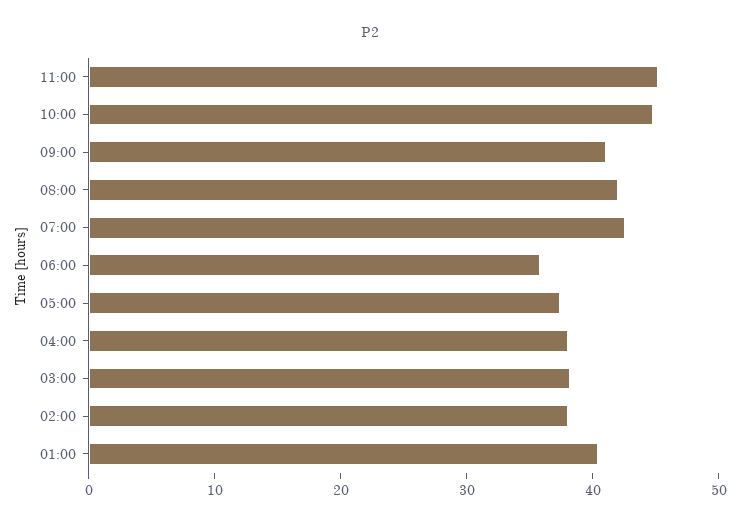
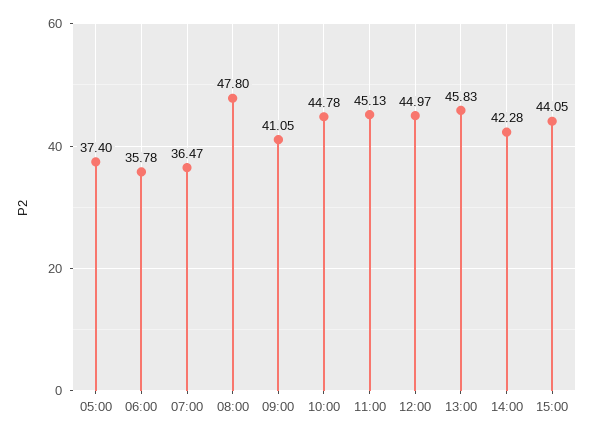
08:00: 42 -> 47.8
07:00: 42 -> 36.47
04:00: 38 -> none
03:00: 38 -> none
02:00: 38 -> none
01:00: 40 -> none
12:00: none -> 44.97
13:00: none -> 45.83
14:00: none -> 42.28
15:00: none -> 44.05

